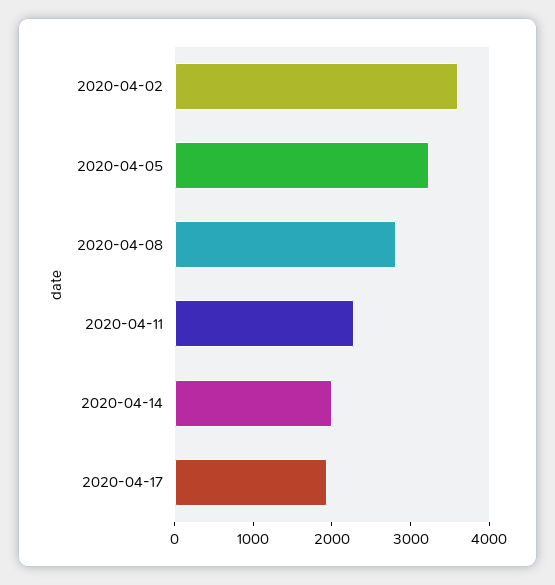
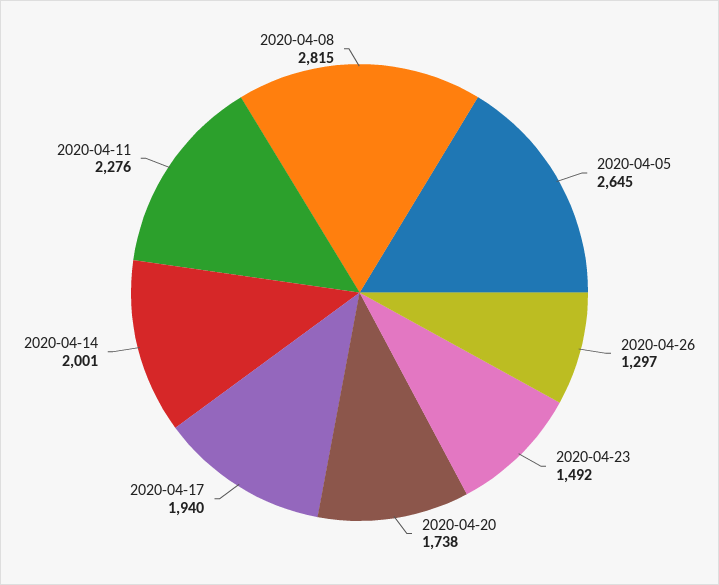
2020-04-02: 3600 -> none
2020-04-05: 3200 -> 2645
2020-04-26: none -> 1297
2020-04-23: none -> 1492
2020-04-20: none -> 1738

